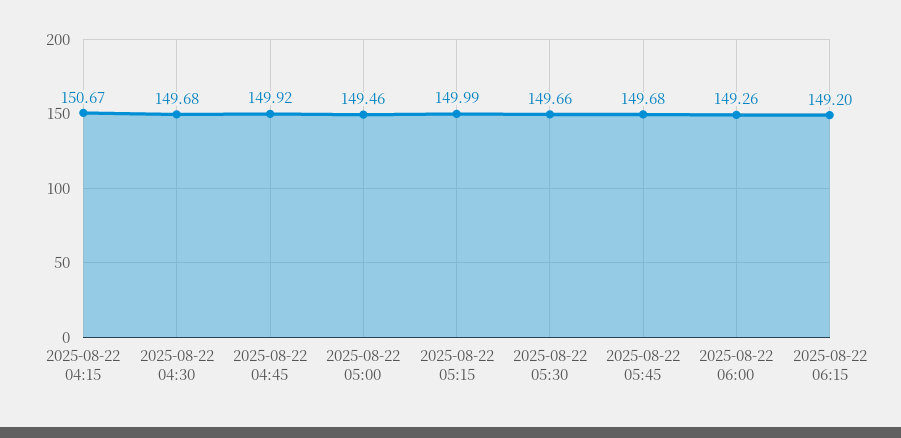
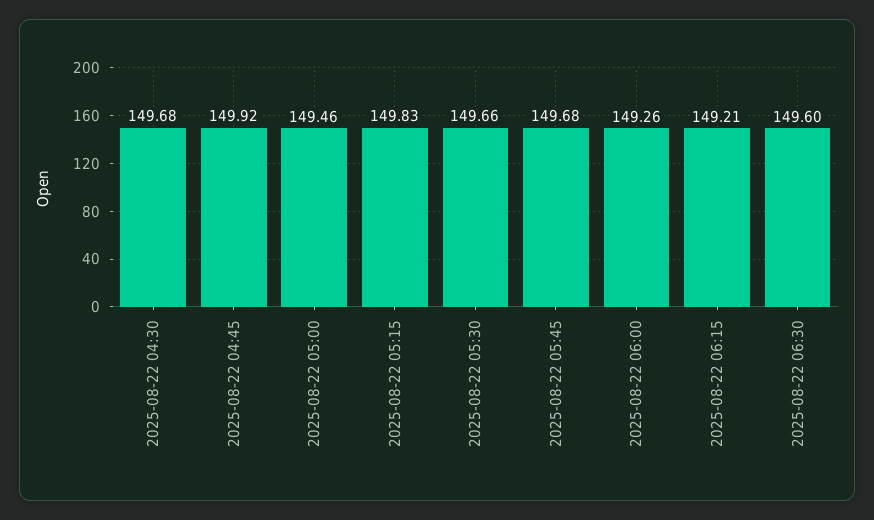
2025-08-22 04:15: 150.67 -> none
2025-08-22 05:15: 149.99 -> 149.83
2025-08-22 06:15: 149.2 -> 149.21
2025-08-22 06:30: none -> 149.6

